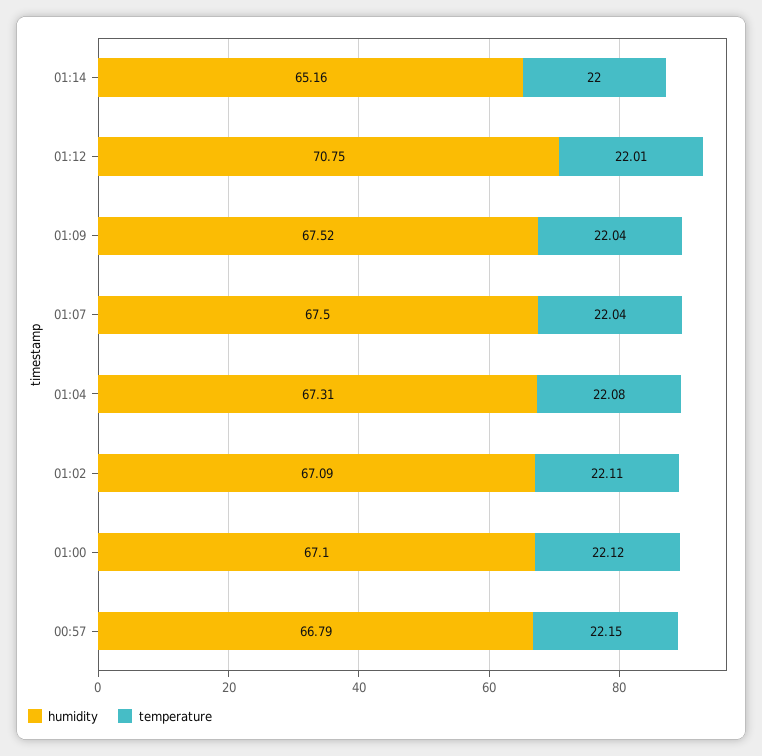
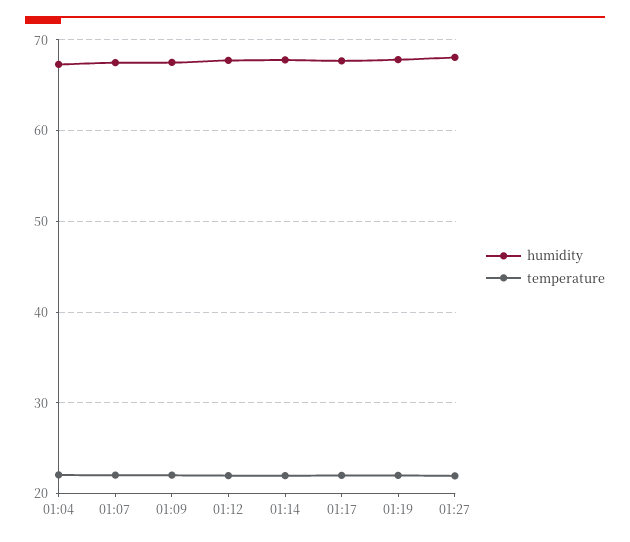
humidity, 01:14: 65.16 -> 68
humidity, 01:12: 70.75 -> 68
humidity, 01:02: 67.09 -> none
temperature, 01:02: 22.11 -> none
humidity, 01:00: 67.1 -> none
temperature, 01:00: 22.12 -> none
humidity, 00:57: 66.79 -> none
temperature, 00:57: 22.15 -> none
humidity, 01:17: none -> 68
temperature, 01:17: none -> 22
humidity, 01:19: none -> 68
temperature, 01:19: none -> 22
humidity, 01:27: none -> 68
temperature, 01:27: none -> 22

